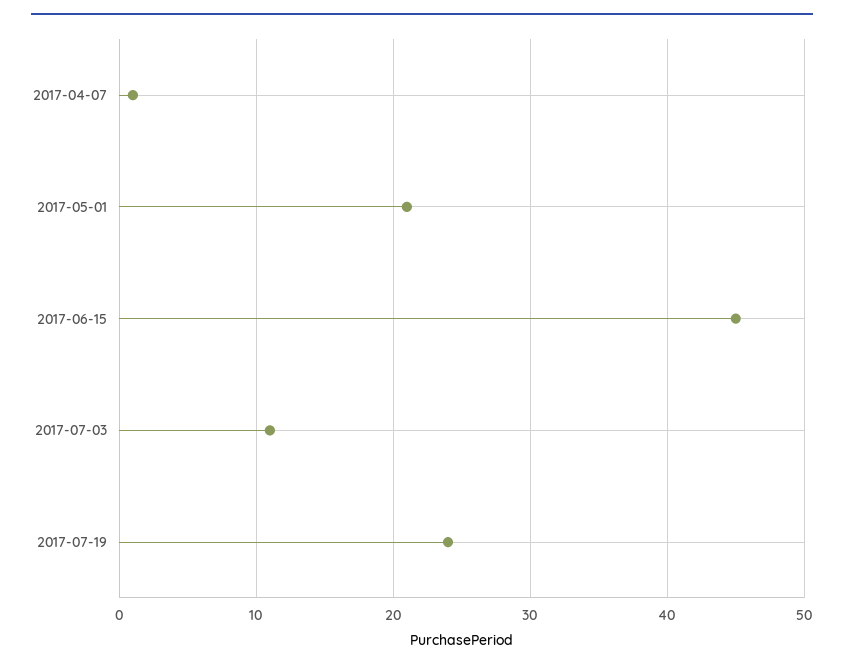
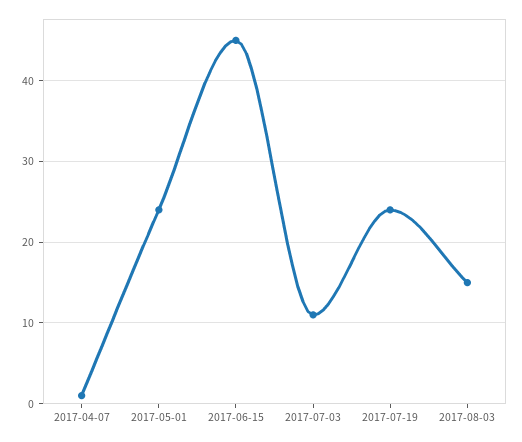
2017-05-01: 21 -> 24
2017-08-03: none -> 15

